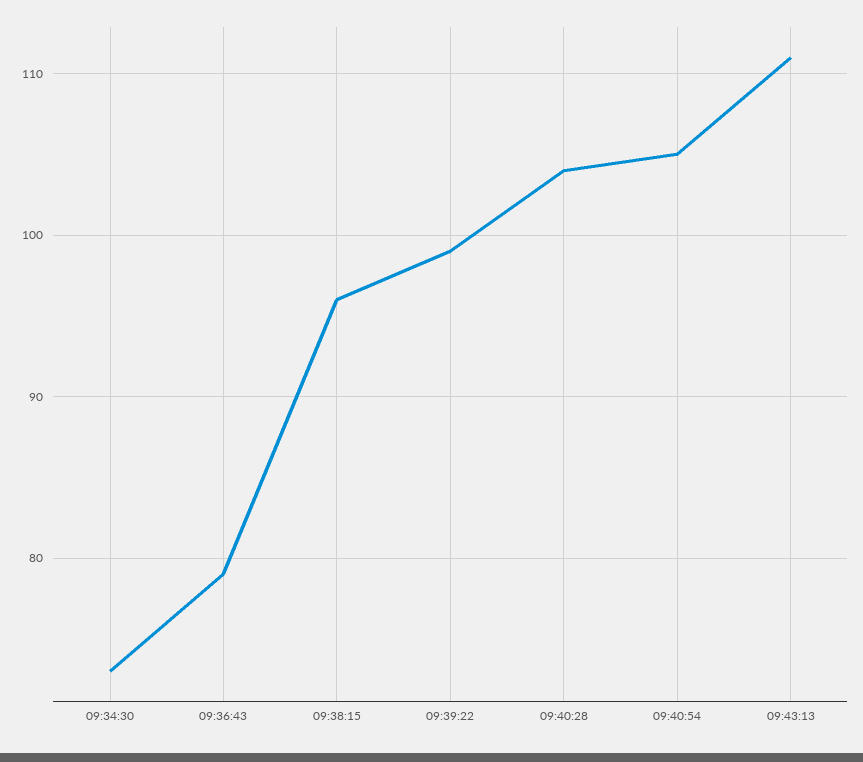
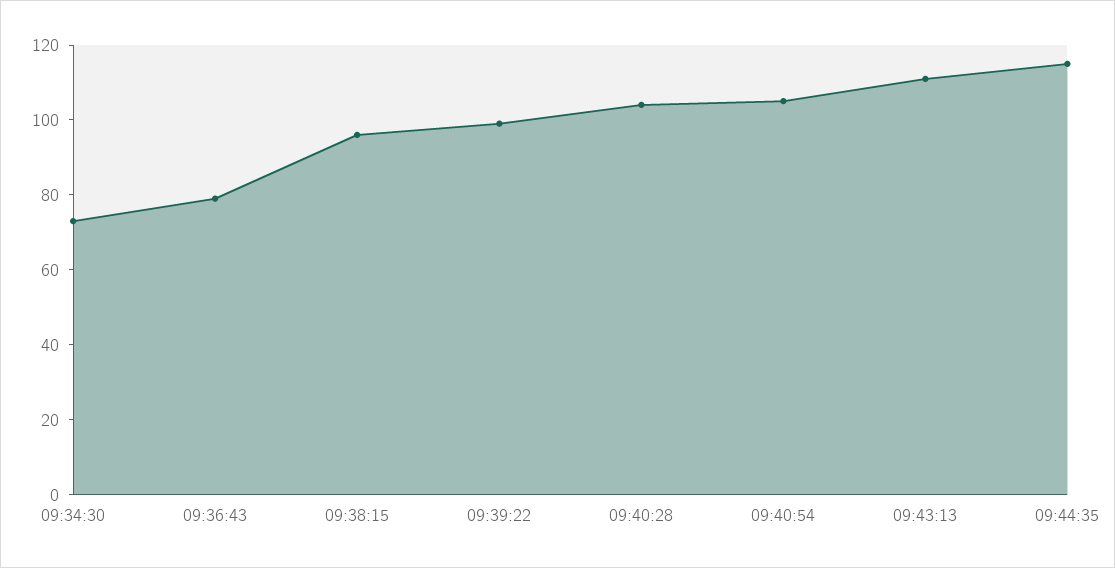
09:44:35: none -> 115

